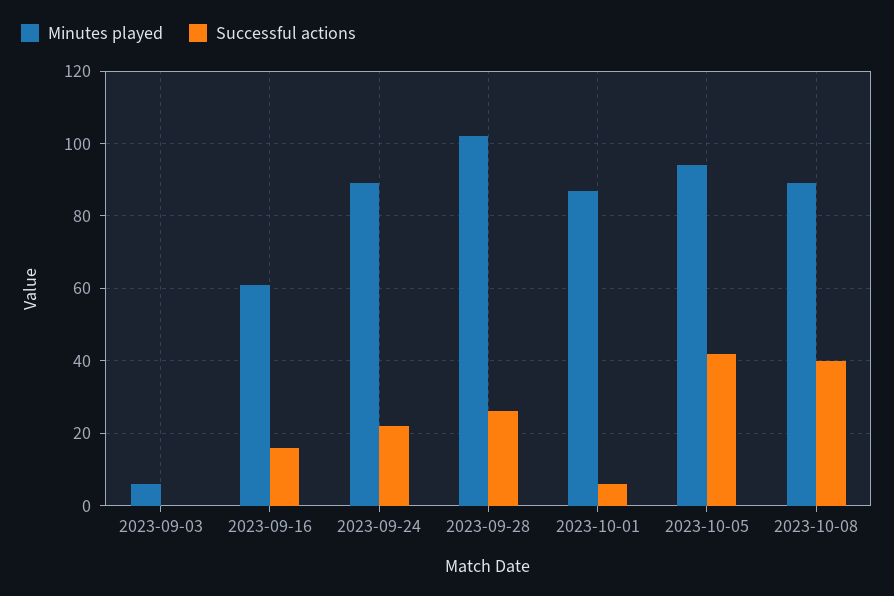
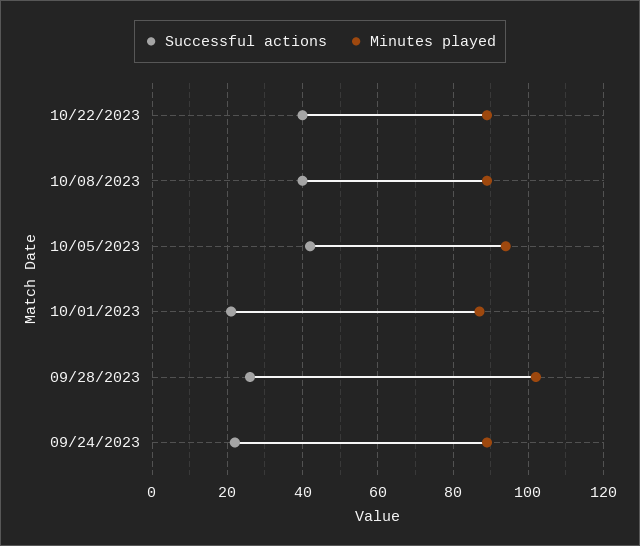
Minutes played, 2023-09-03: 5 -> none
Successful actions, 2023-09-03: 0 -> none
Minutes played, 2023-09-16: 60 -> none
Successful actions, 2023-09-16: 15 -> none
Successful actions, 2023-10-01: 5 -> 20
Successful actions, 10/22/2023: none -> 40
Minutes played, 10/22/2023: none -> 90

